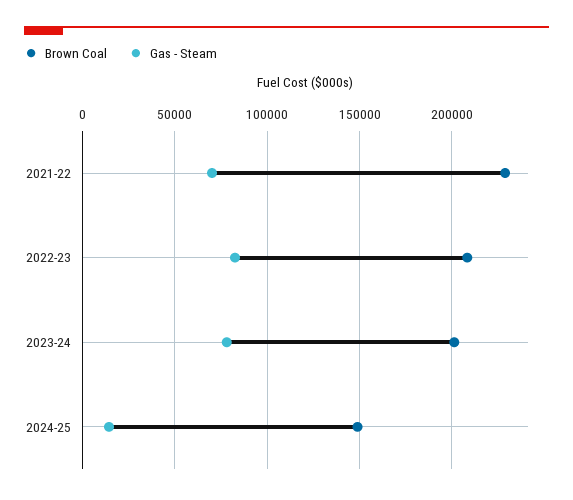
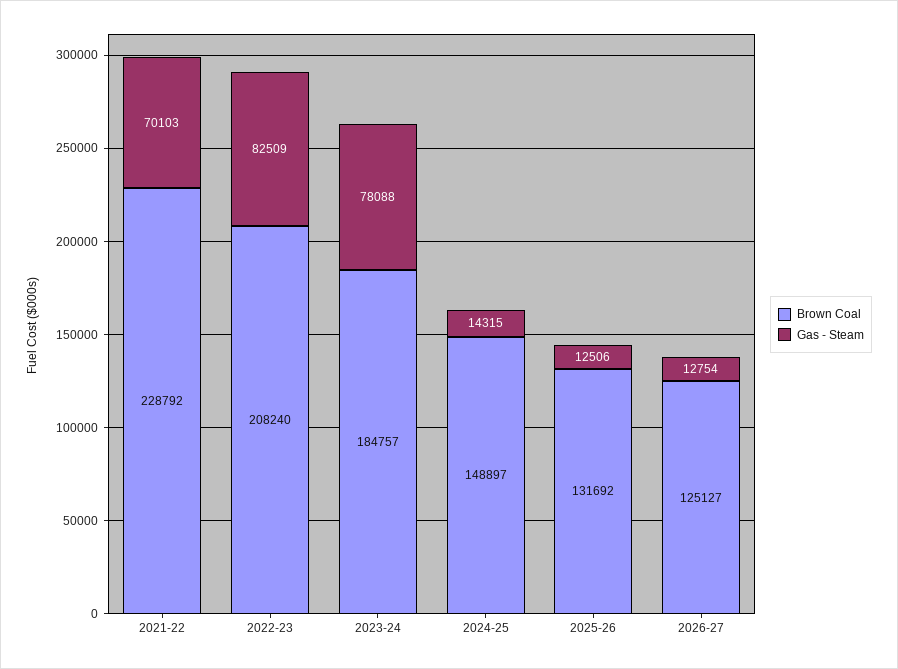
Brown Coal, 2023-24: 200000 -> 184757
Brown Coal, 2025-26: none -> 131692
Gas - Steam, 2025-26: none -> 12506
Brown Coal, 2026-27: none -> 125127
Gas - Steam, 2026-27: none -> 12754

